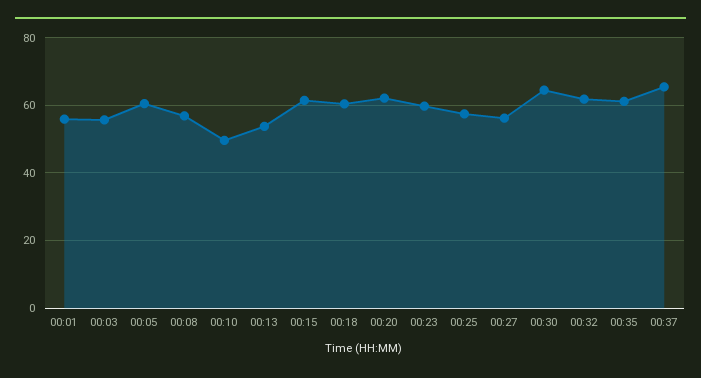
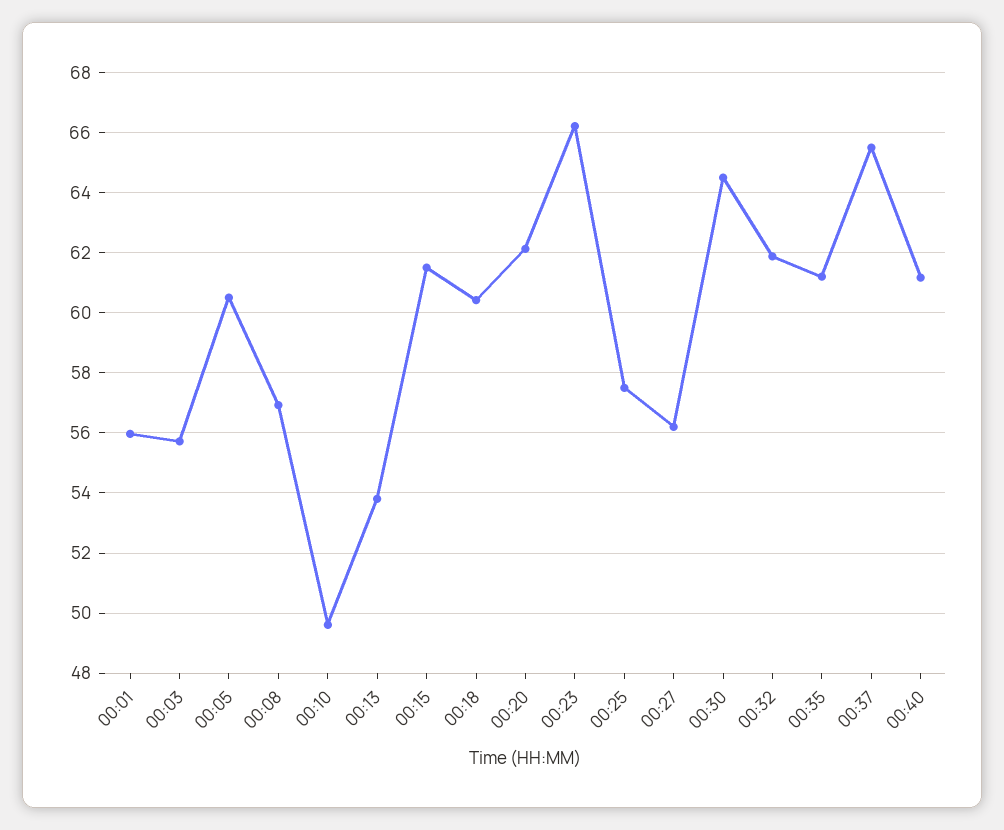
00:23: 60 -> 66.2
00:40: none -> 61.2

